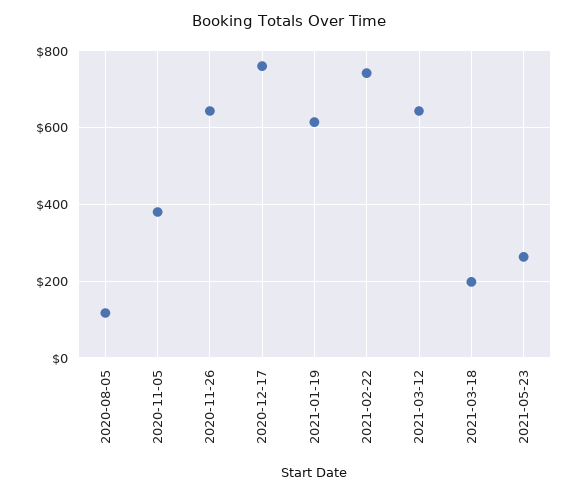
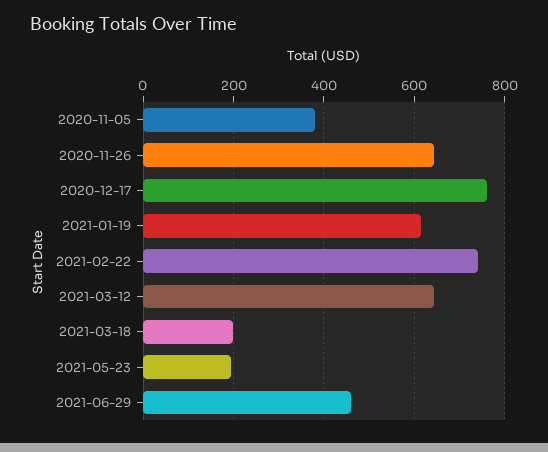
2020-08-05: 120 -> none
2021-05-23: 260 -> 200
2021-06-29: none -> 460

